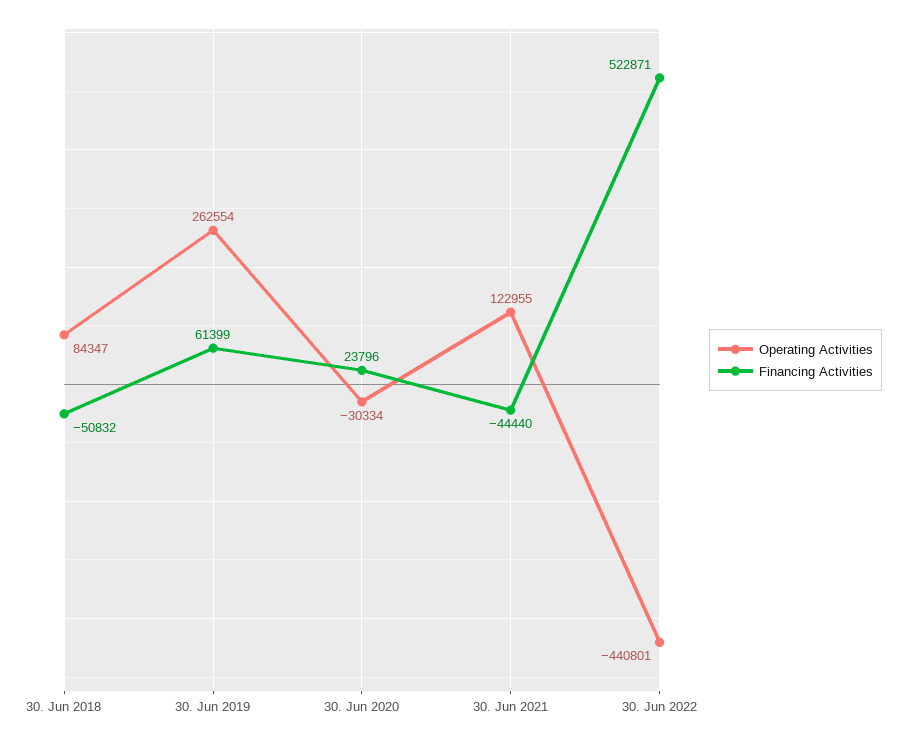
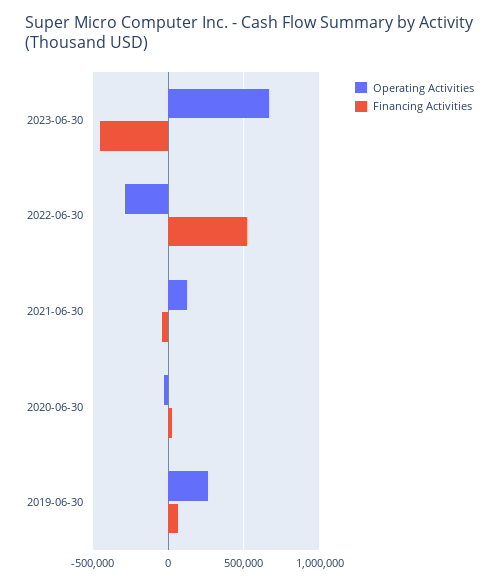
Operating Activities, 30. Jun 2018: 84347 -> none
Financing Activities, 30. Jun 2018: -50832 -> none
Operating Activities, 30. Jun 2022: -440801 -> -300000
Operating Activities, 2023-06-30: none -> 650000
Financing Activities, 2023-06-30: none -> -450000

